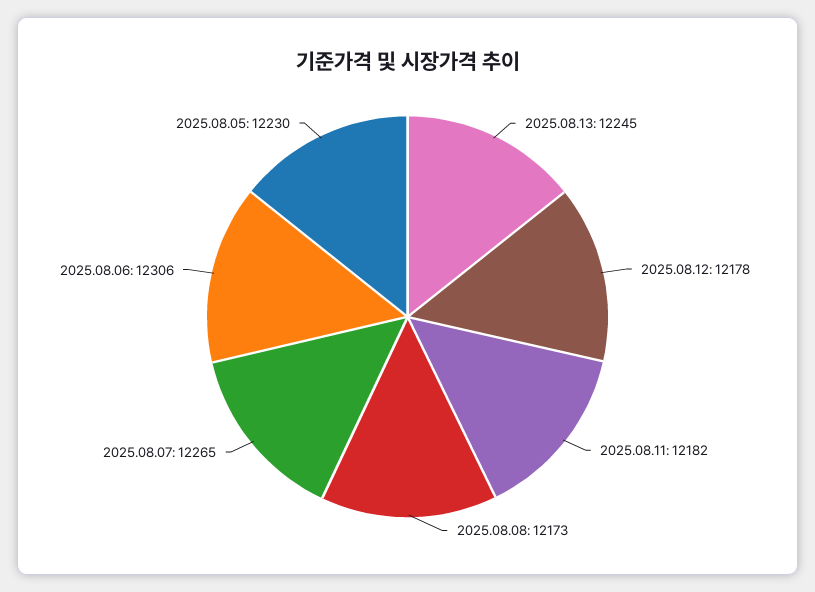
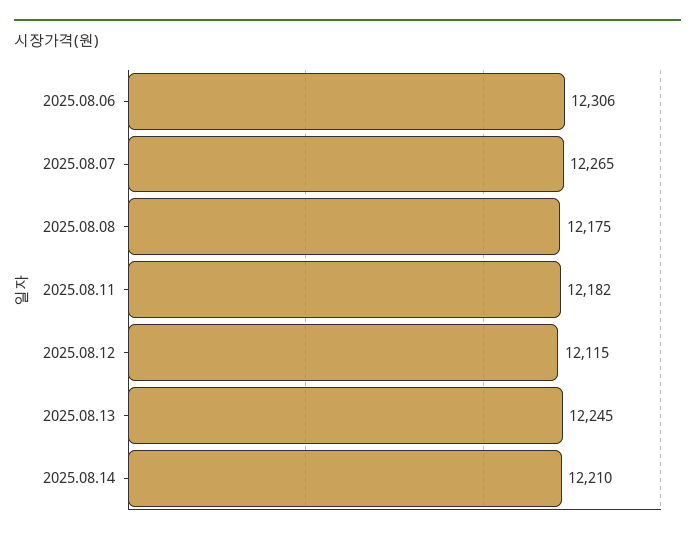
2025.08.12: 12178 -> 12115
2025.08.08: 12173 -> 12175
2025.08.05: 12230 -> none
2025.08.14: none -> 12210

